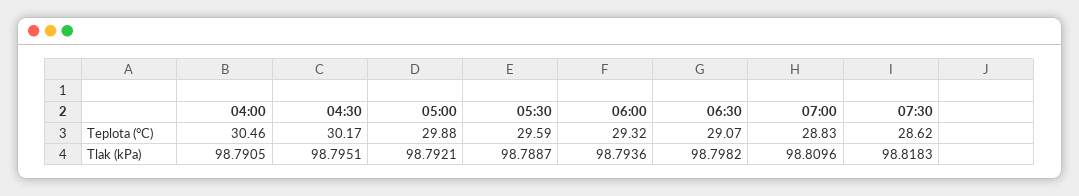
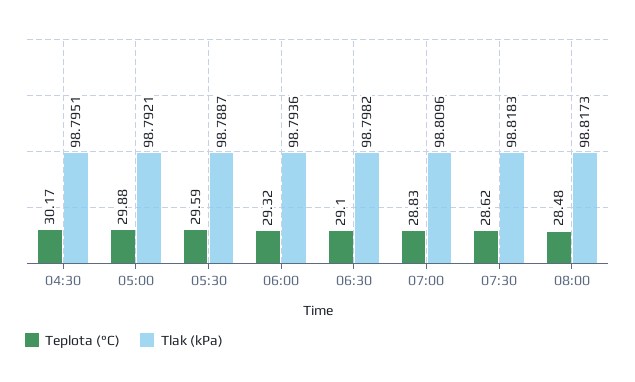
Teplota (°C), 04:00: 30.46 -> none
Teplota (°C), 06:30: 29.07 -> 29.1
Tlak (kPa), 04:00: 98.7905 -> none
Teplota (°C), 08:00: none -> 28.48
Tlak (kPa), 08:00: none -> 98.8173

